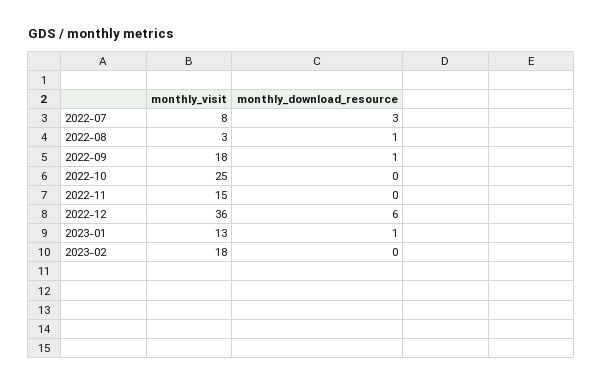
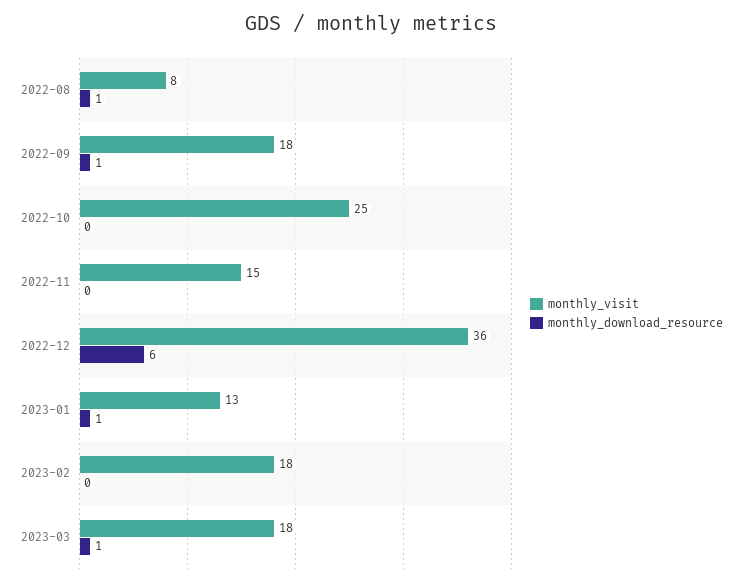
monthly_visit, 2022-07: 8 -> none
monthly_download_resource, 2022-07: 3 -> none
monthly_visit, 2022-08: 3 -> 8
monthly_visit, 2023-03: none -> 18
monthly_download_resource, 2023-03: none -> 1

